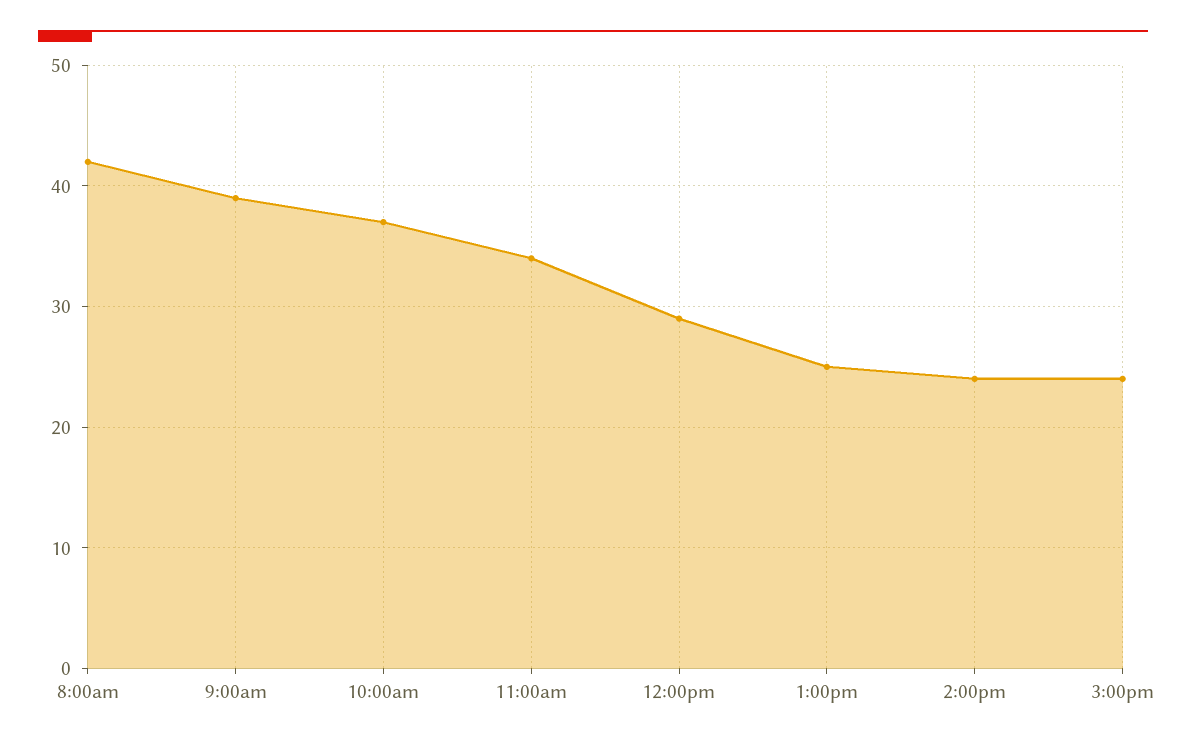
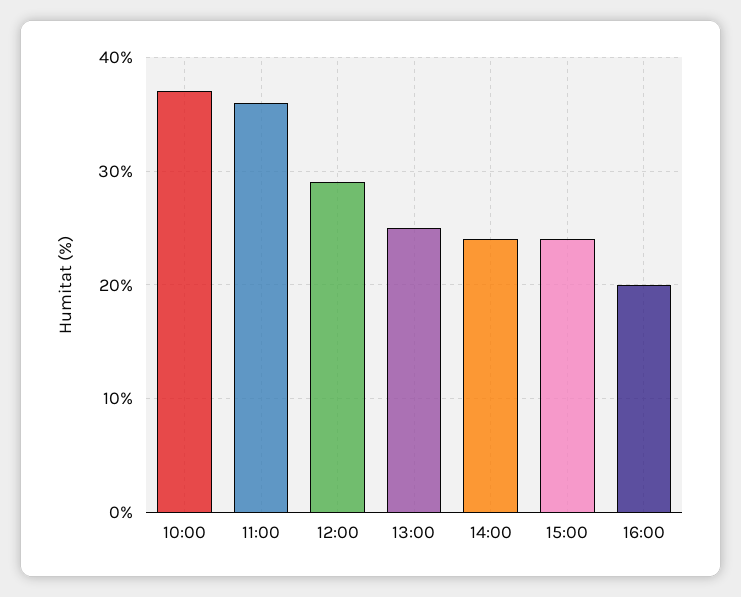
8:00am: 42 -> none
9:00am: 39 -> none
11:00am: 34 -> 36
16:00: none -> 20

